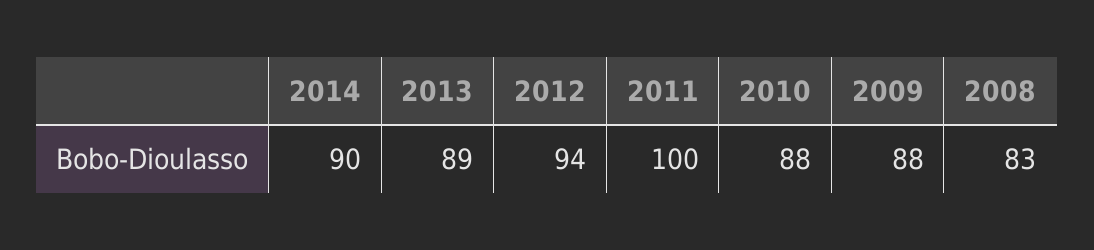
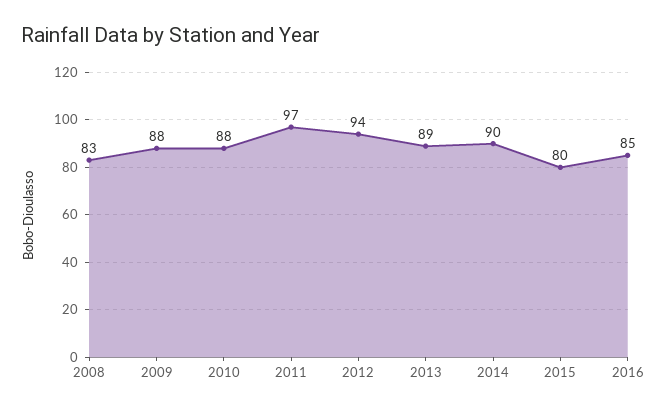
2011: 100 -> 97
2015: none -> 80
2016: none -> 85

